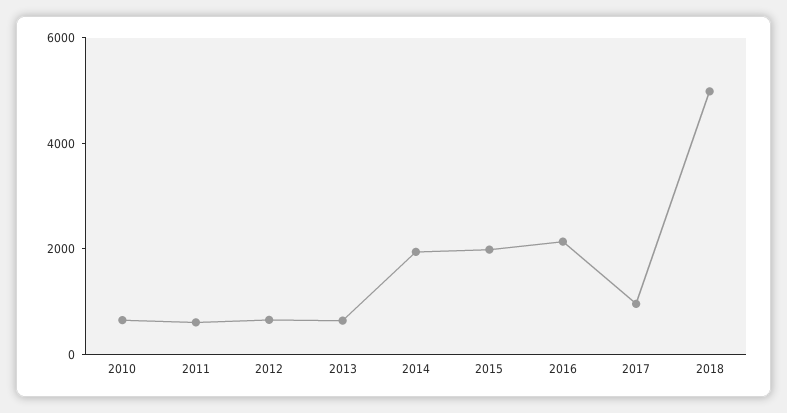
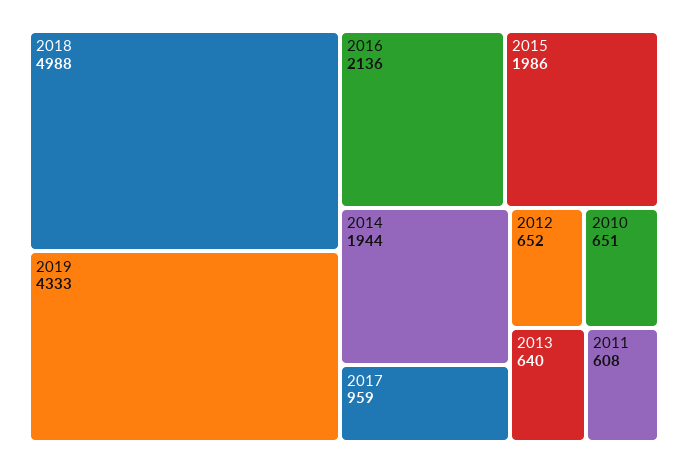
2019: none -> 4333

